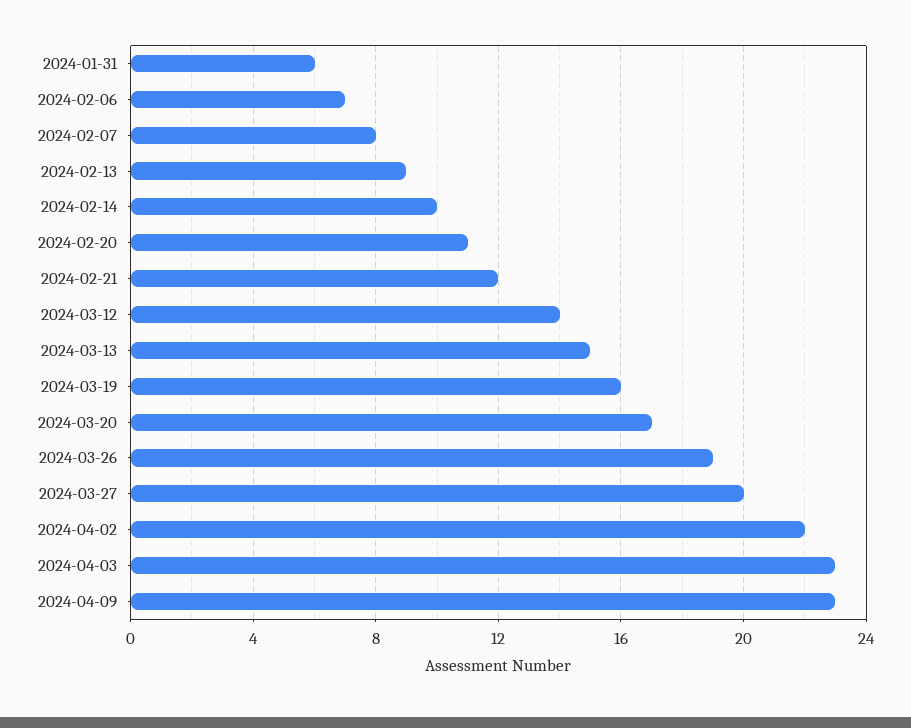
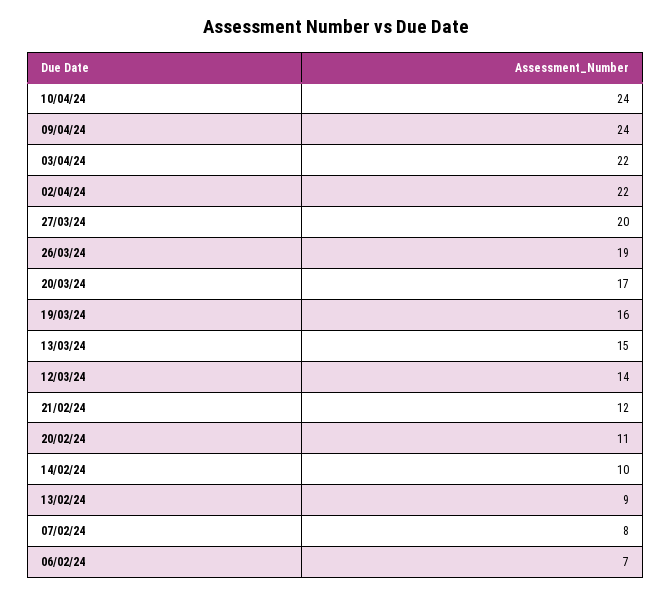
2024-01-31: 6 -> none
2024-04-03: 23 -> 22
2024-04-09: 23 -> 24
10/04/24: none -> 24

